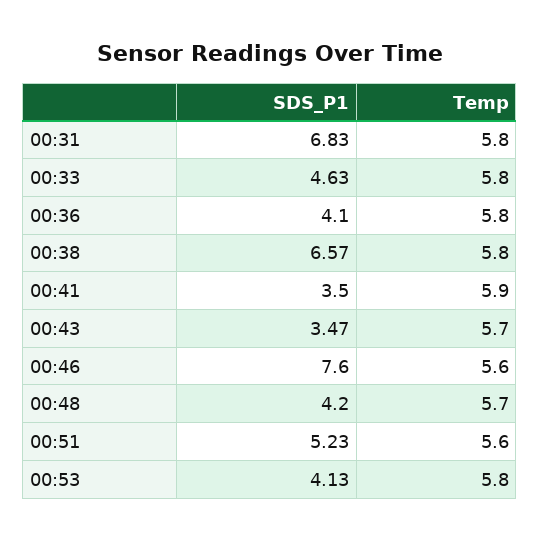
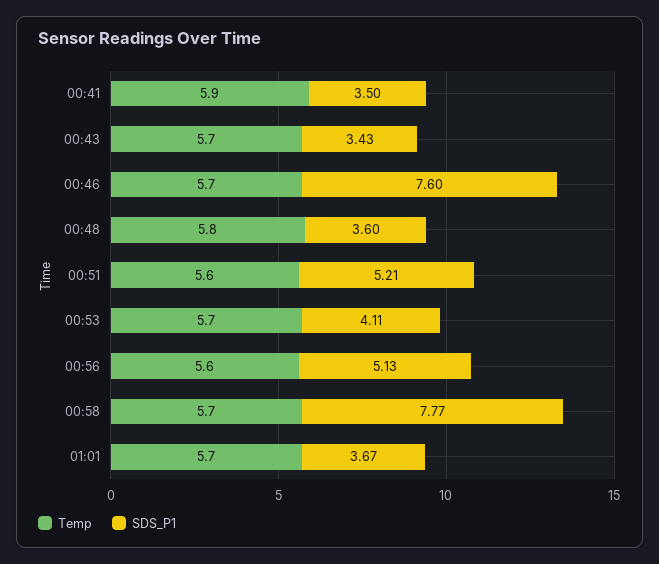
SDS_P1, 00:31: 6.83 -> none
Temp, 00:31: 5.8 -> none
SDS_P1, 00:33: 4.63 -> none
Temp, 00:33: 5.8 -> none
SDS_P1, 00:36: 4.1 -> none
Temp, 00:36: 5.8 -> none
SDS_P1, 00:38: 6.57 -> none
Temp, 00:38: 5.8 -> none
SDS_P1, 00:43: 3.47 -> 3.43
Temp, 00:46: 5.6 -> 5.7
SDS_P1, 00:48: 4.2 -> 3.6
Temp, 00:48: 5.7 -> 5.8
SDS_P1, 00:51: 5.23 -> 5.21
SDS_P1, 00:53: 4.13 -> 4.11
Temp, 00:53: 5.8 -> 5.7
Temp, 00:56: none -> 5.6
SDS_P1, 00:56: none -> 5.13
Temp, 00:58: none -> 5.7
SDS_P1, 00:58: none -> 7.77
Temp, 01:01: none -> 5.7
SDS_P1, 01:01: none -> 3.67

